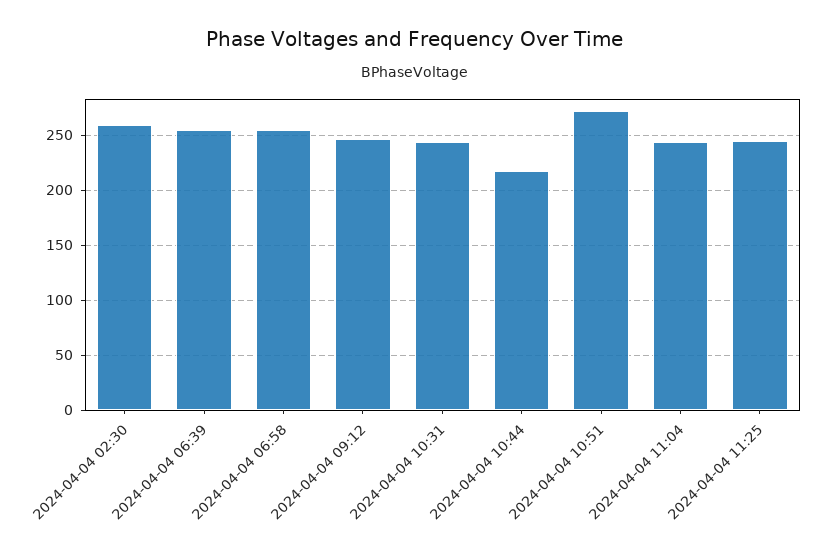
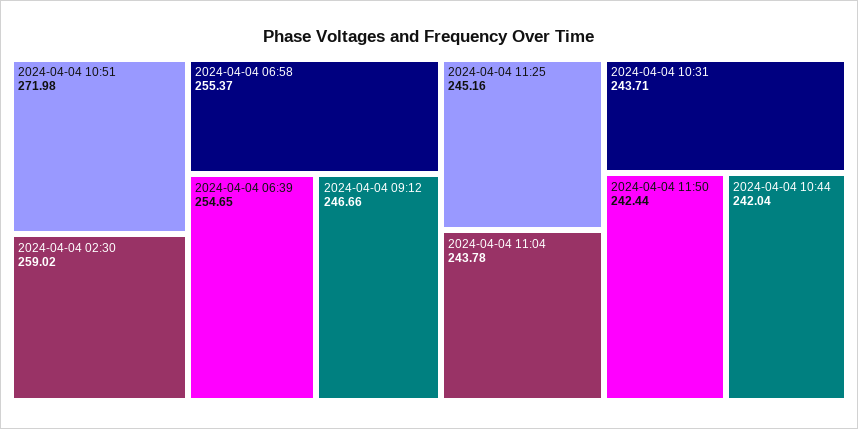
2024-04-04 10:44: 220 -> 242.04
2024-04-04 11:50: none -> 242.44

